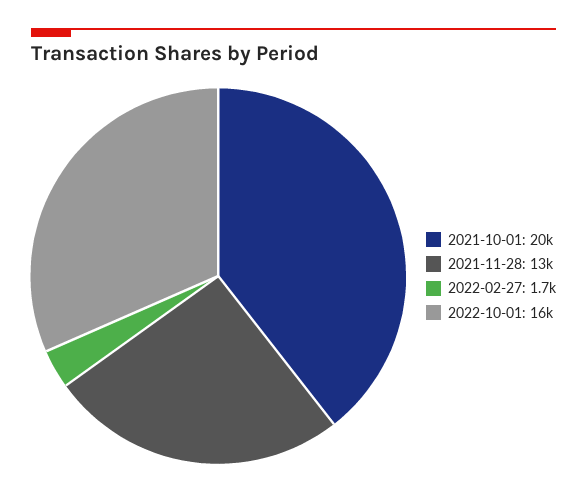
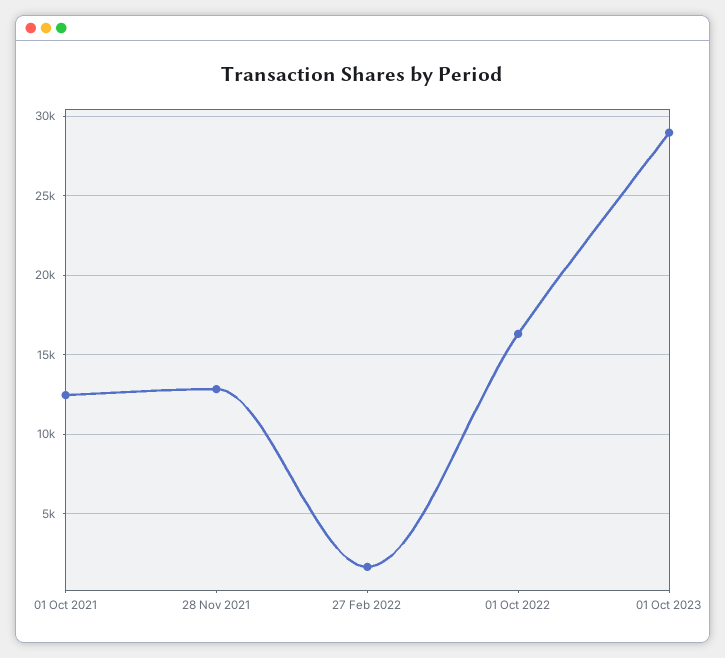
2021-10-01: 20000 -> 12500
01 Oct 2023: none -> 29000

